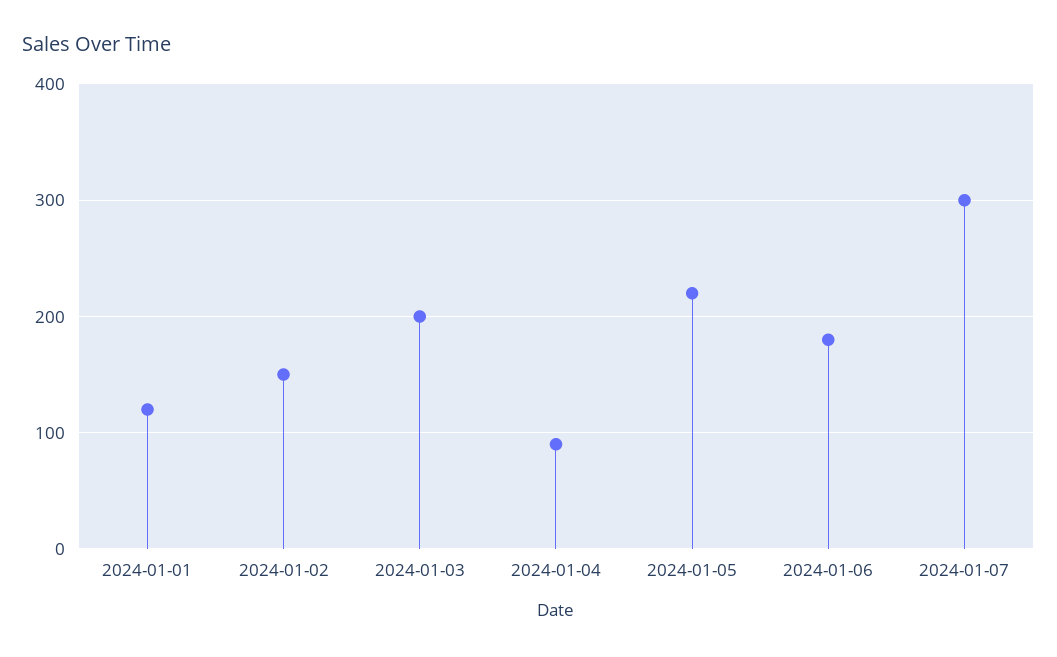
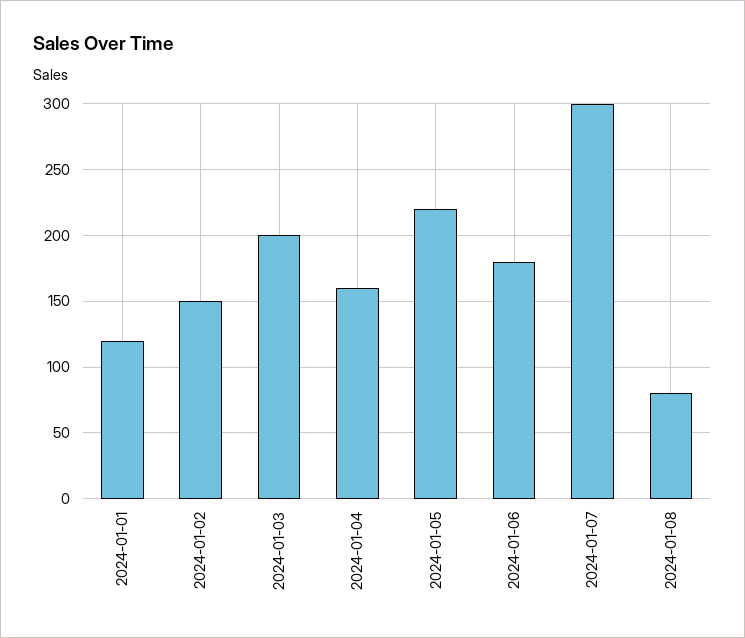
2024-01-04: 90 -> 160
2024-01-08: none -> 80

